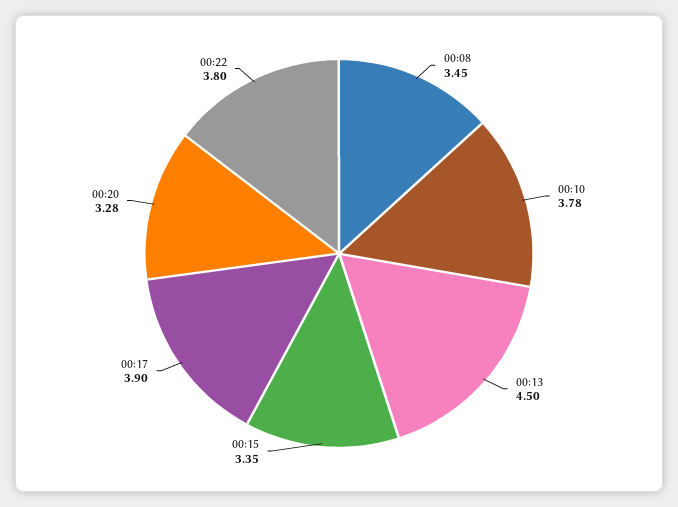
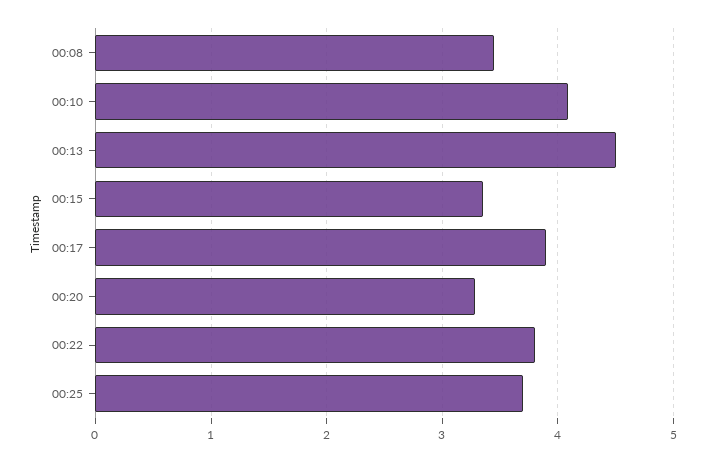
00:10: 3.78 -> 4.1
00:25: none -> 3.7

